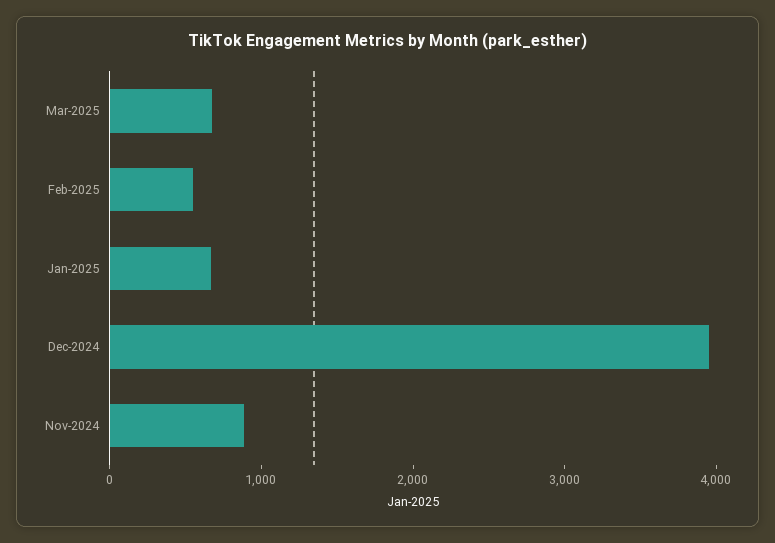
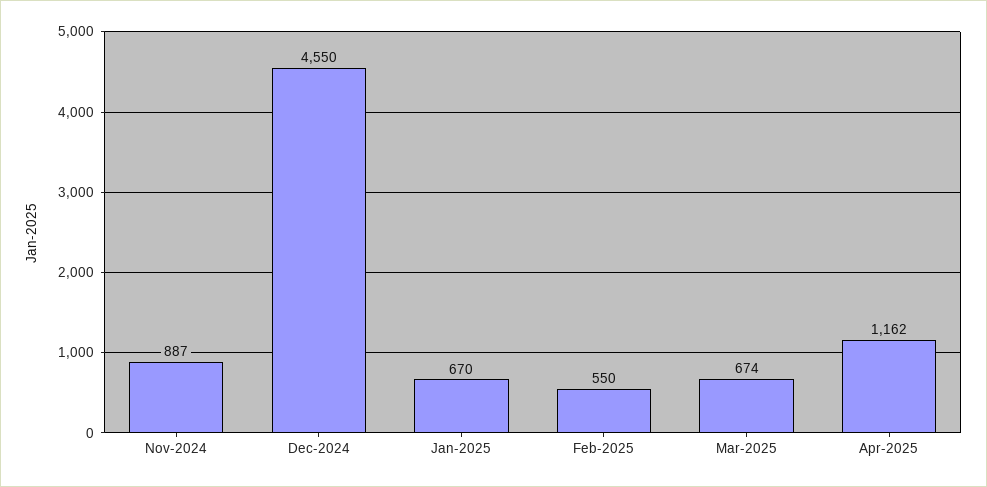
Dec-2024: 4000 -> 4550
Apr-2025: none -> 1162

